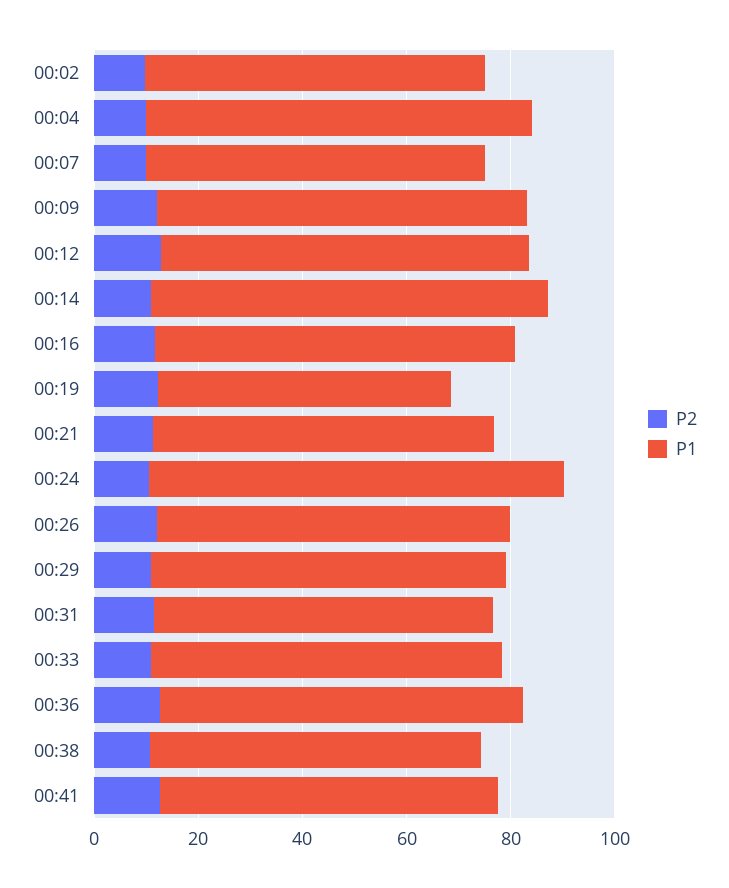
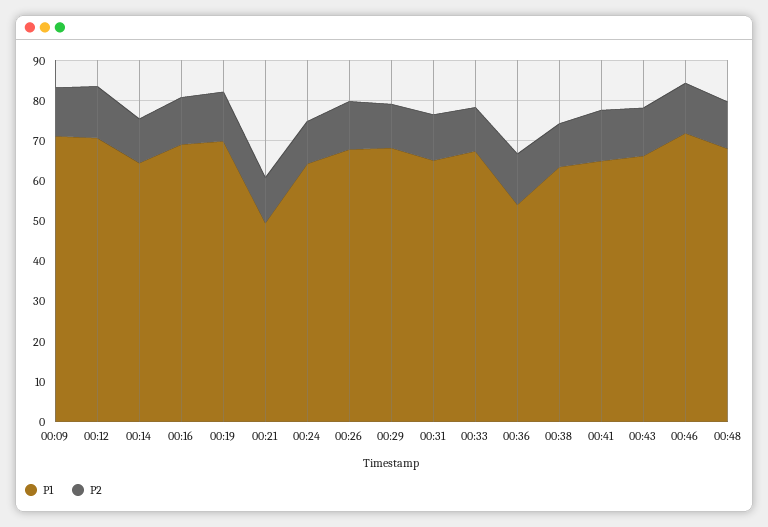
P2, 00:02: 10 -> none
P1, 00:02: 65 -> none
P2, 00:04: 10 -> none
P1, 00:04: 75 -> none
P2, 00:07: 10 -> none
P1, 00:07: 65 -> none
P1, 00:14: 75 -> 64
P1, 00:19: 55 -> 70
P1, 00:21: 65 -> 50
P1, 00:24: 80 -> 64
P1, 00:36: 70 -> 54
P1, 00:43: none -> 66
P2, 00:43: none -> 12
P1, 00:46: none -> 72
P2, 00:46: none -> 12
P1, 00:48: none -> 68
P2, 00:48: none -> 12

